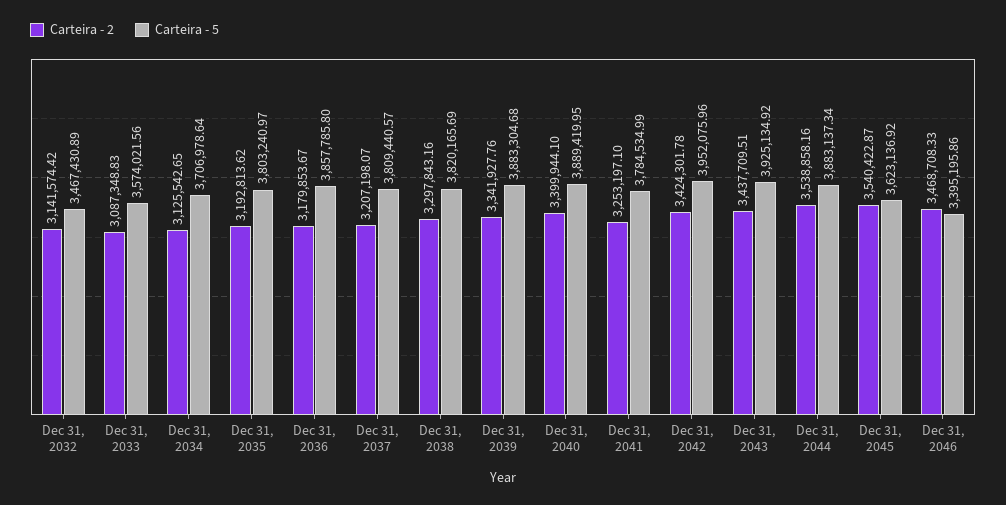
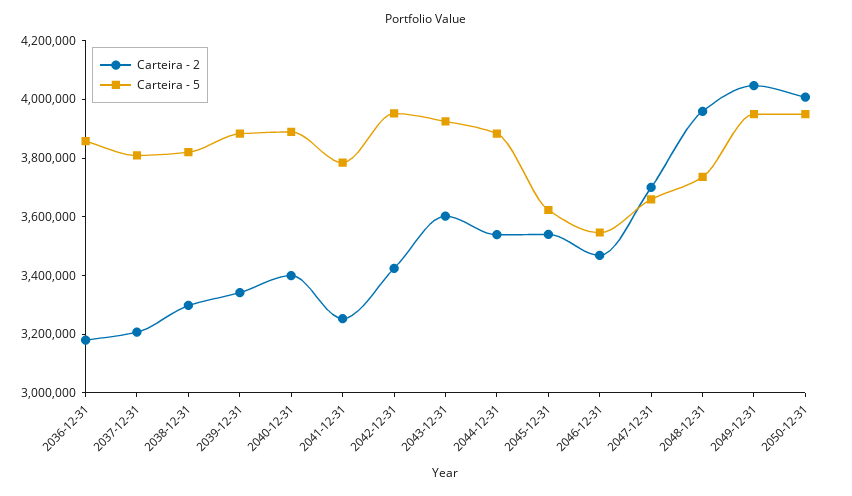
Carteira - 2, Dec 31, 2032: 3141574.42 -> none
Carteira - 5, Dec 31, 2032: 3467430.89 -> none
Carteira - 2, Dec 31, 2033: 3087348.83 -> none
Carteira - 5, Dec 31, 2033: 3574021.56 -> none
Carteira - 2, Dec 31, 2034: 3125542.65 -> none
Carteira - 5, Dec 31, 2034: 3706978.64 -> none
Carteira - 2, Dec 31, 2035: 3192813.62 -> none
Carteira - 5, Dec 31, 2035: 3803240.97 -> none
Carteira - 2, Dec 31, 2043: 3437709.51 -> 3600000
Carteira - 5, Dec 31, 2046: 3395195.86 -> 3550000
Carteira - 2, 2047-12-31: none -> 3700000
Carteira - 5, 2047-12-31: none -> 3650000
Carteira - 2, 2048-12-31: none -> 3950000
Carteira - 5, 2048-12-31: none -> 3750000
Carteira - 2, 2049-12-31: none -> 4050000
Carteira - 5, 2049-12-31: none -> 3950000
Carteira - 2, 2050-12-31: none -> 4000000
Carteira - 5, 2050-12-31: none -> 3950000

